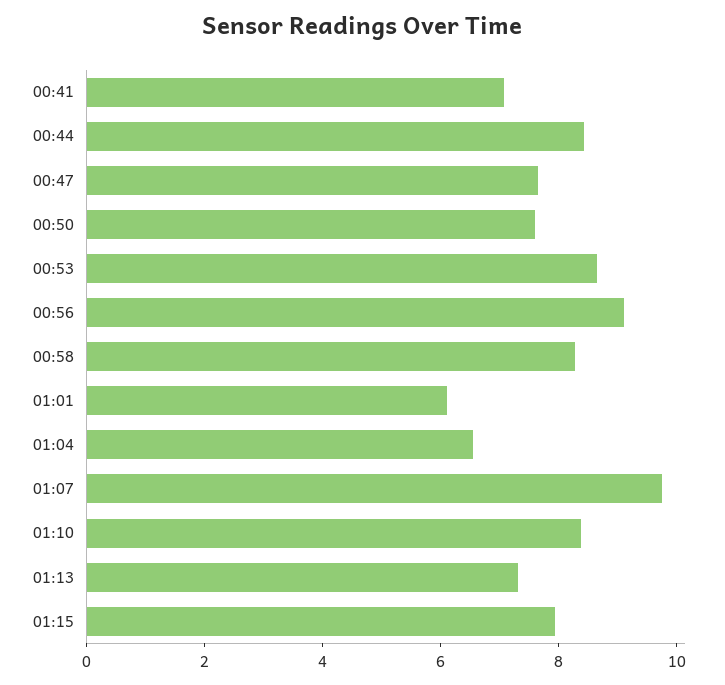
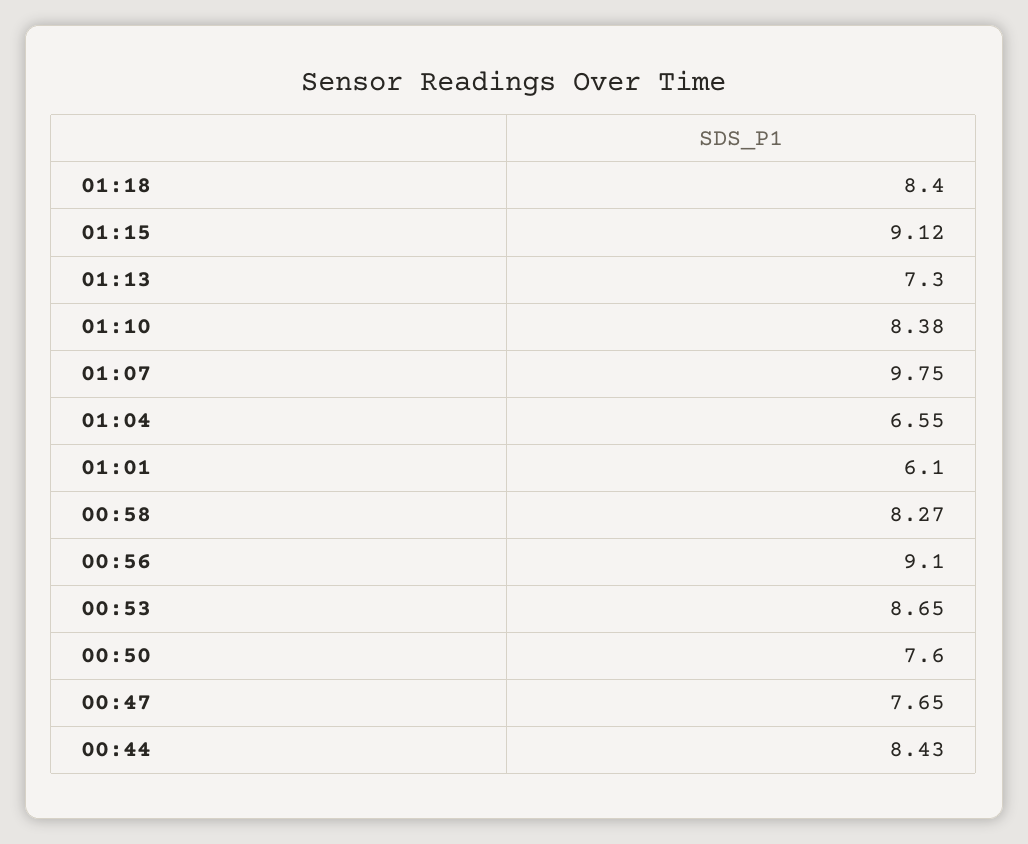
00:41: 7 -> none
01:15: 8 -> 9.12
01:18: none -> 8.4

